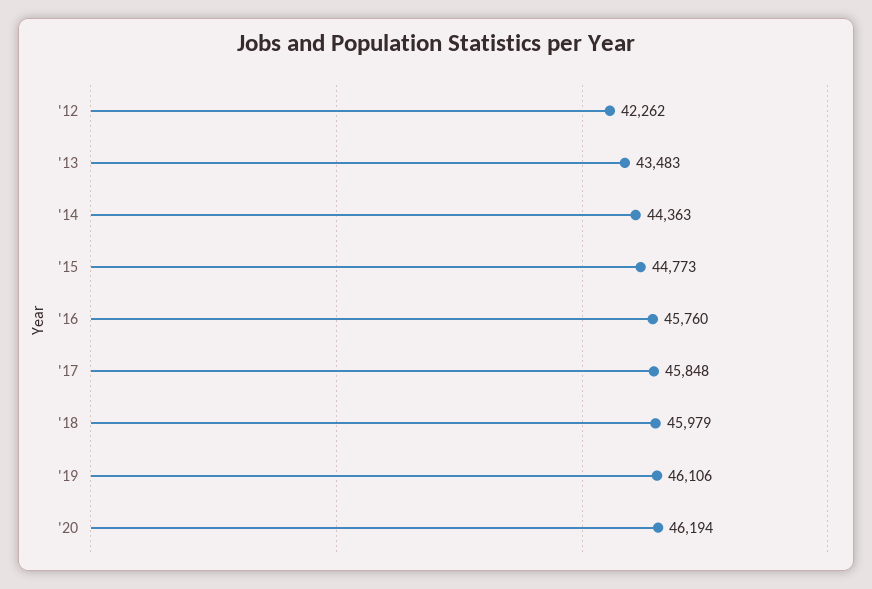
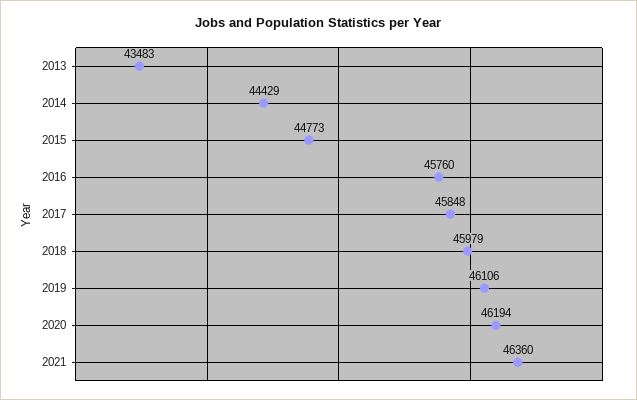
'12: 42262 -> none
'14: 44363 -> 44429
2021: none -> 46360

